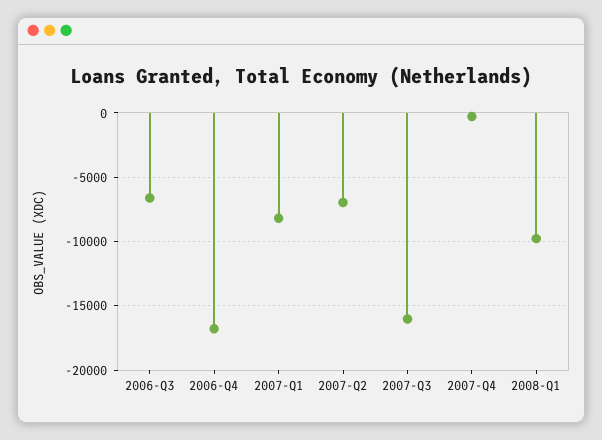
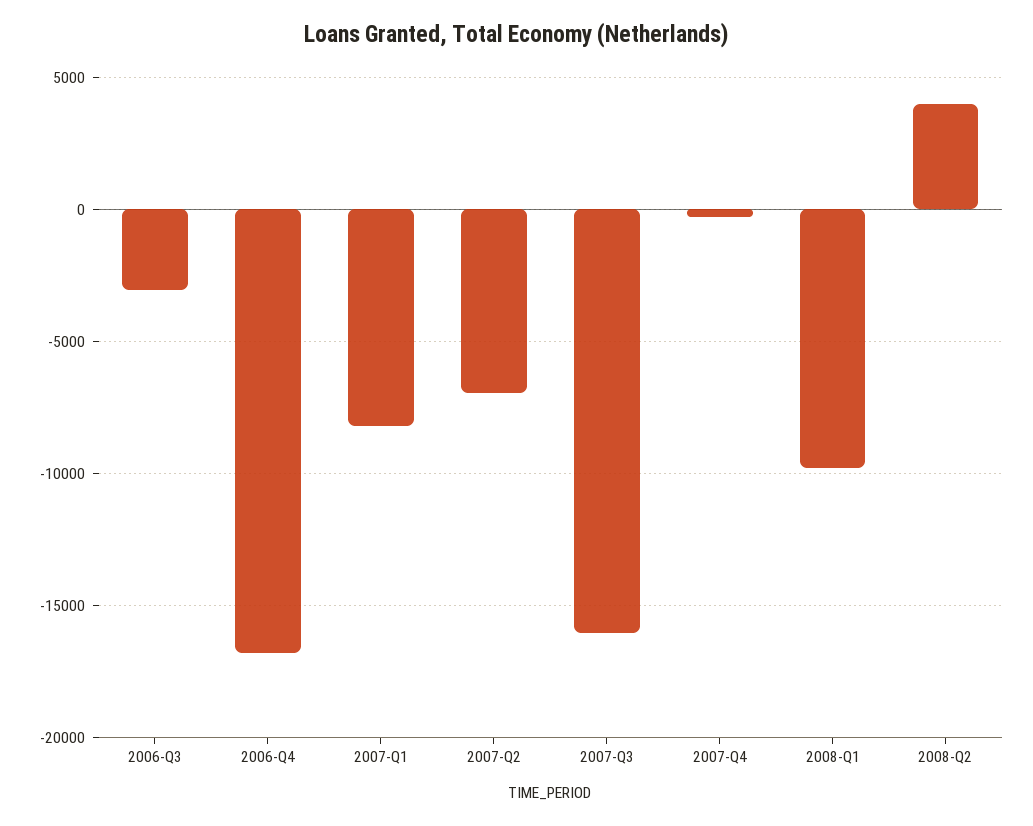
2006-Q3: -6500 -> -3000
2008-Q2: none -> 4000

